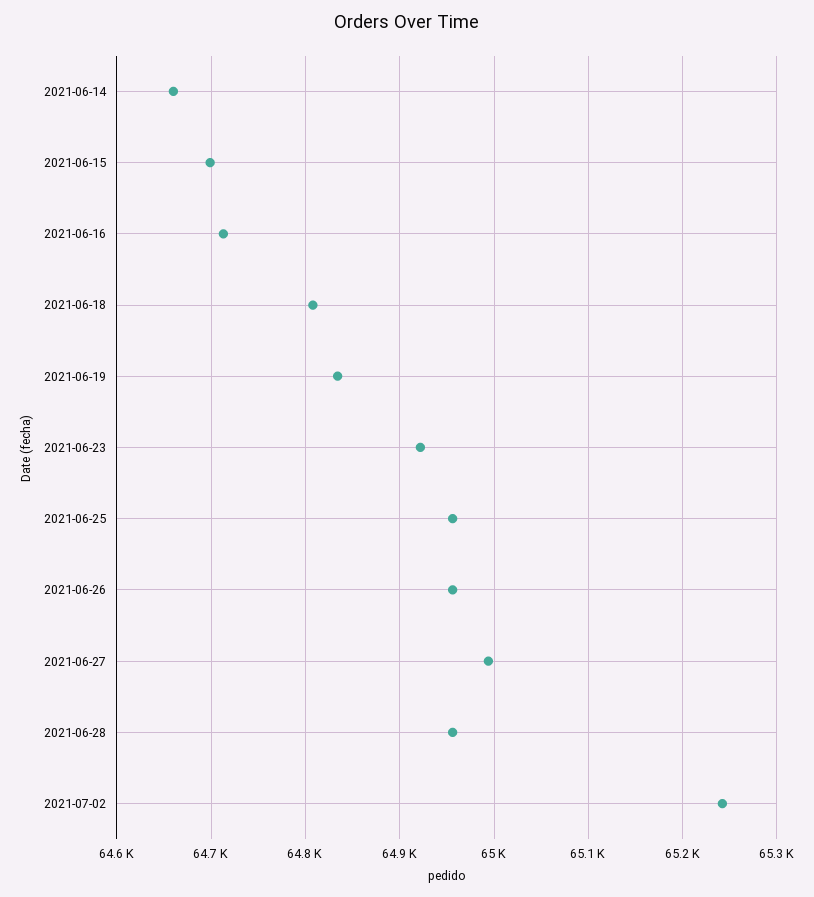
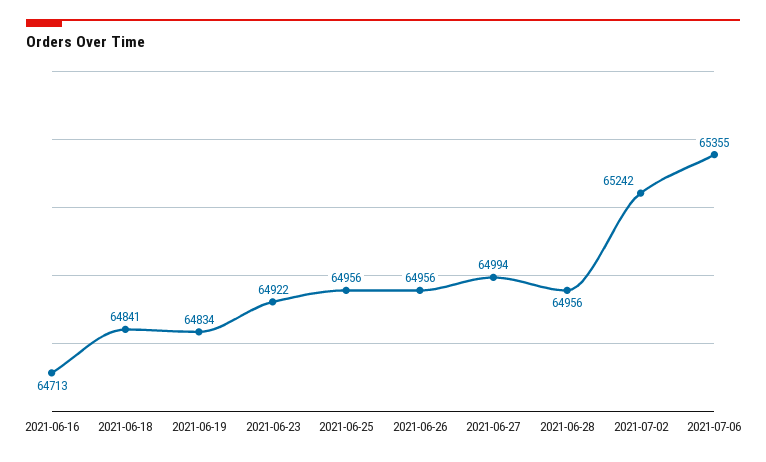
2021-06-14: 64660 -> none
2021-06-15: 64700 -> none
2021-06-18: 64810 -> 64841
2021-07-06: none -> 65355

